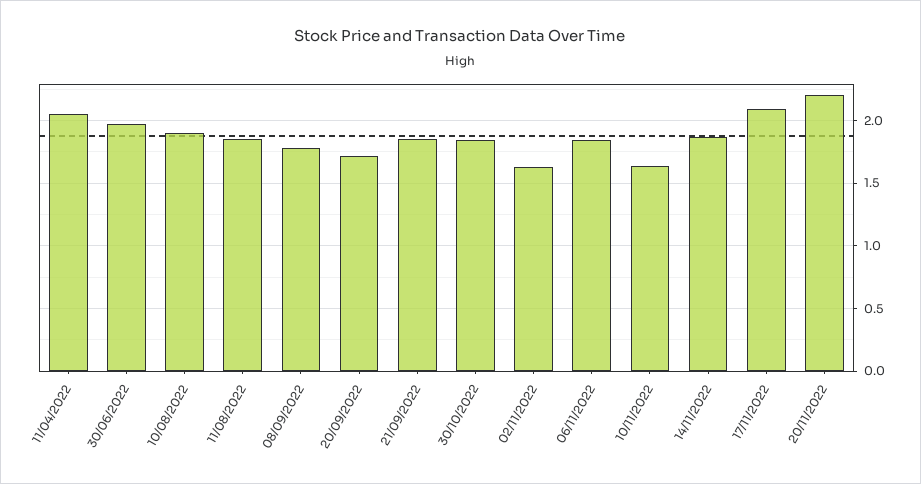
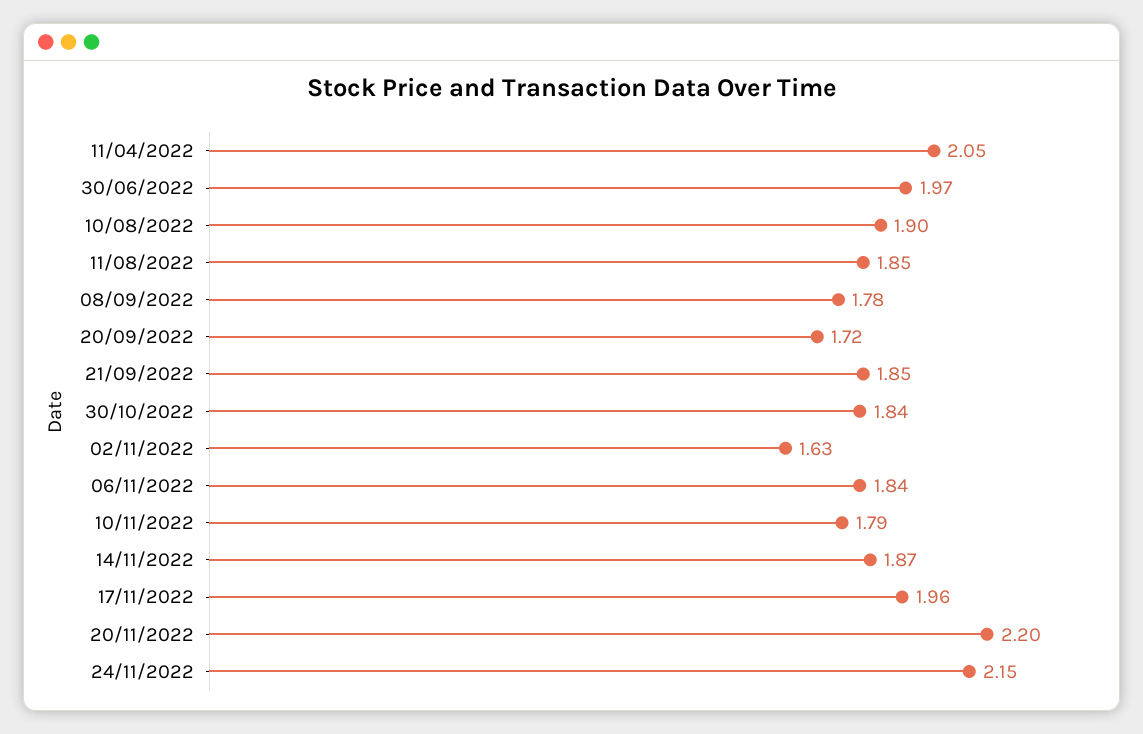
10/11/2022: 1.65 -> 1.79
17/11/2022: 2.1 -> 1.96
24/11/2022: none -> 2.15

